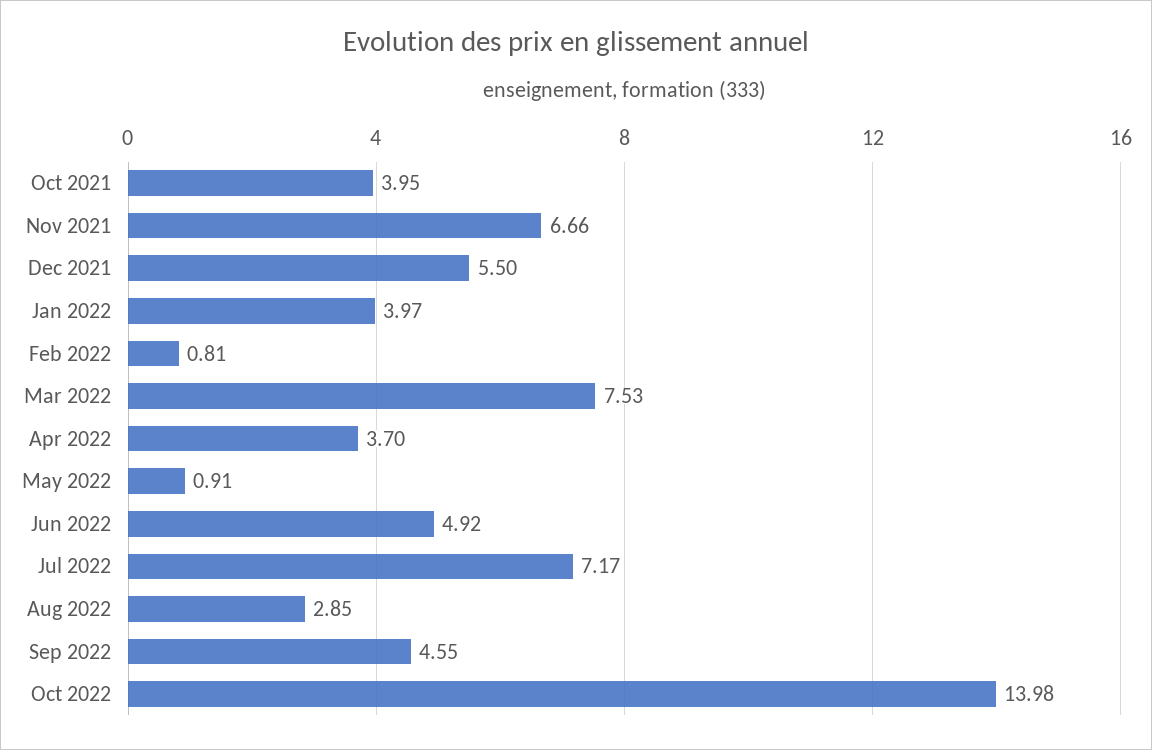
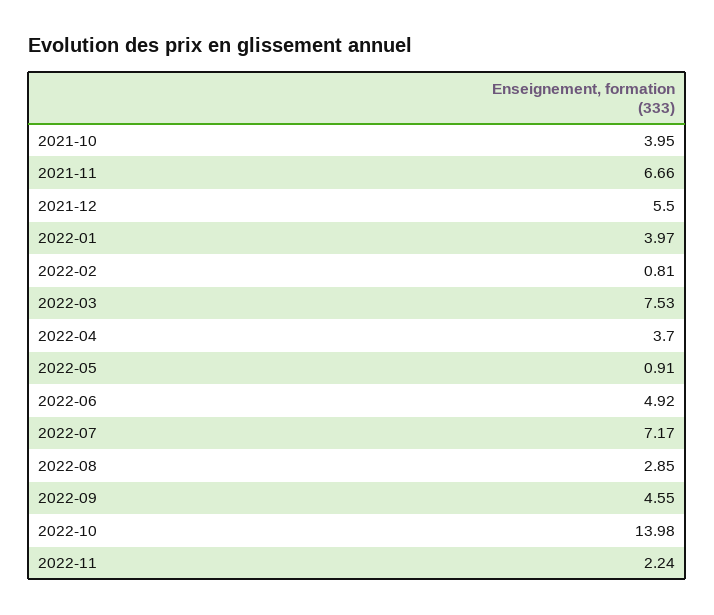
2022-11: none -> 2.24

